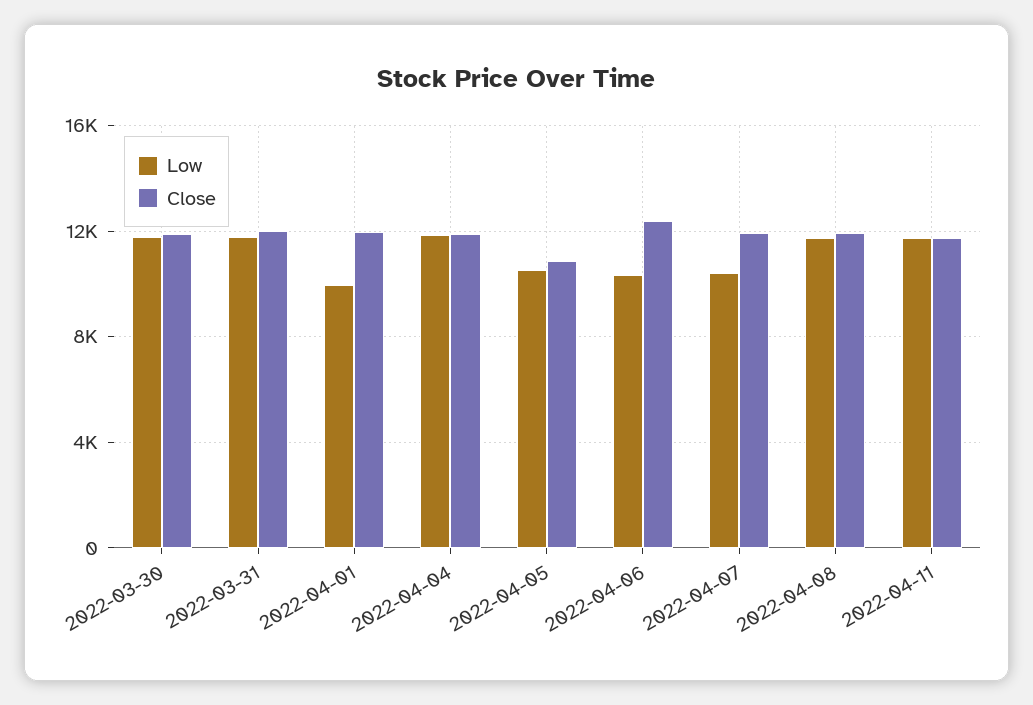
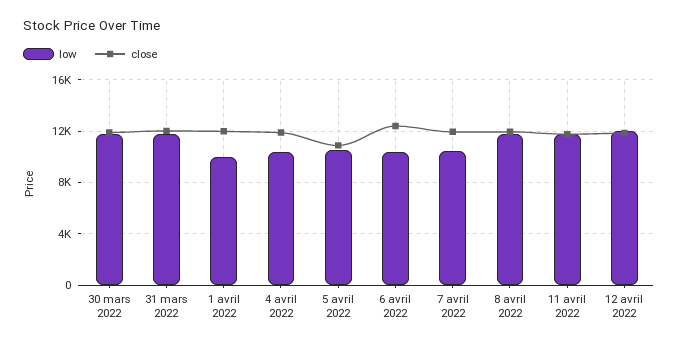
Low, 2022-04-04: 12000 -> 10500
Low, 12 avril 2022: none -> 12000
Close, 12 avril 2022: none -> 12000

